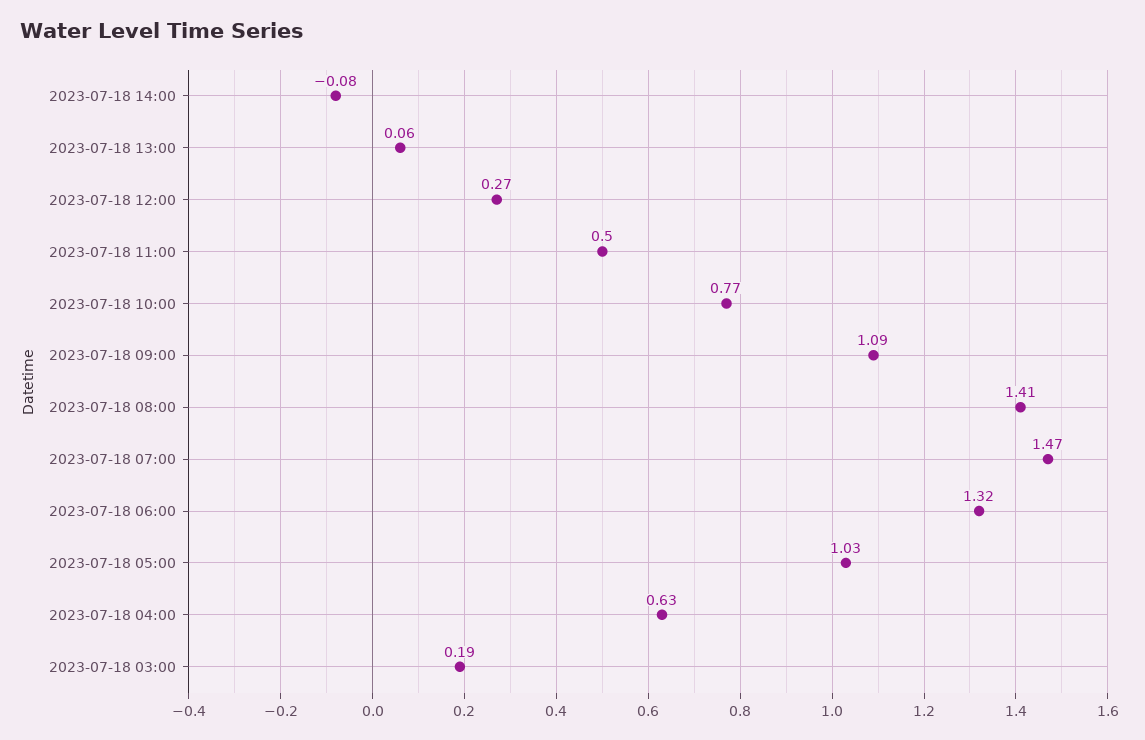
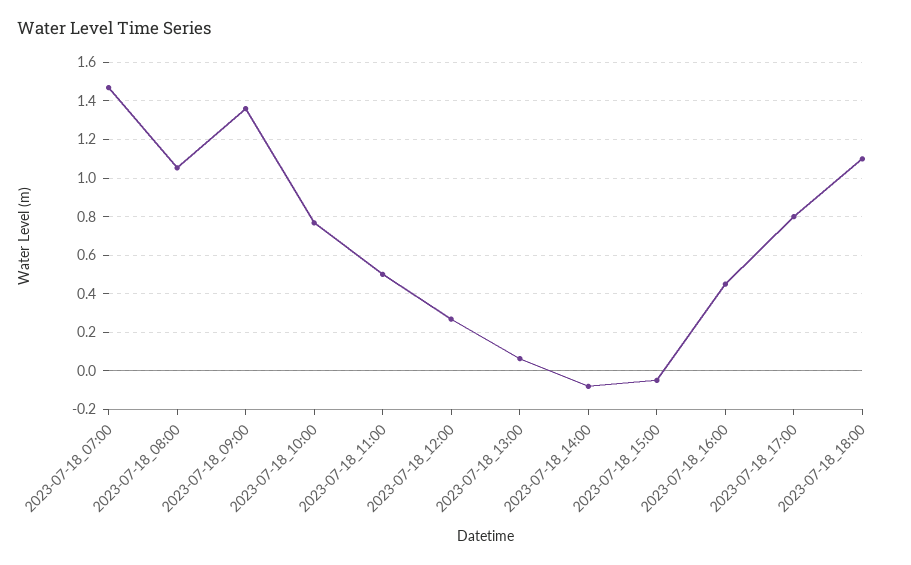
2023-07-18 09:00: 1.09 -> 1.35
2023-07-18 08:00: 1.41 -> 1.05
2023-07-18 06:00: 1.32 -> none
2023-07-18 05:00: 1.03 -> none
2023-07-18 04:00: 0.63 -> none
2023-07-18 03:00: 0.19 -> none
2023-07-18_15:00: none -> -0.05
2023-07-18_16:00: none -> 0.45
2023-07-18_17:00: none -> 0.8
2023-07-18_18:00: none -> 1.1

